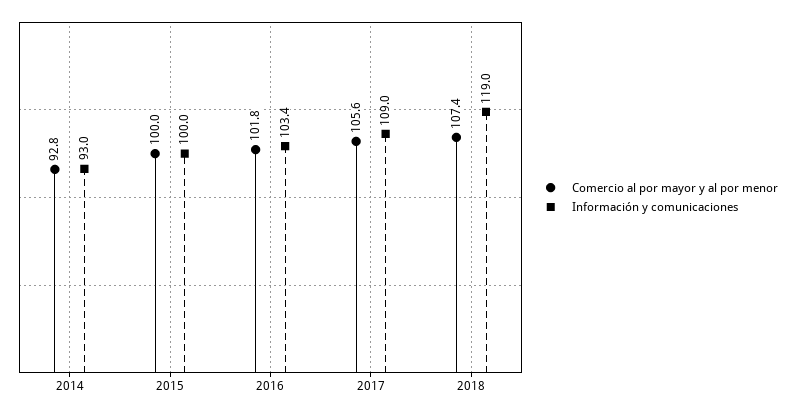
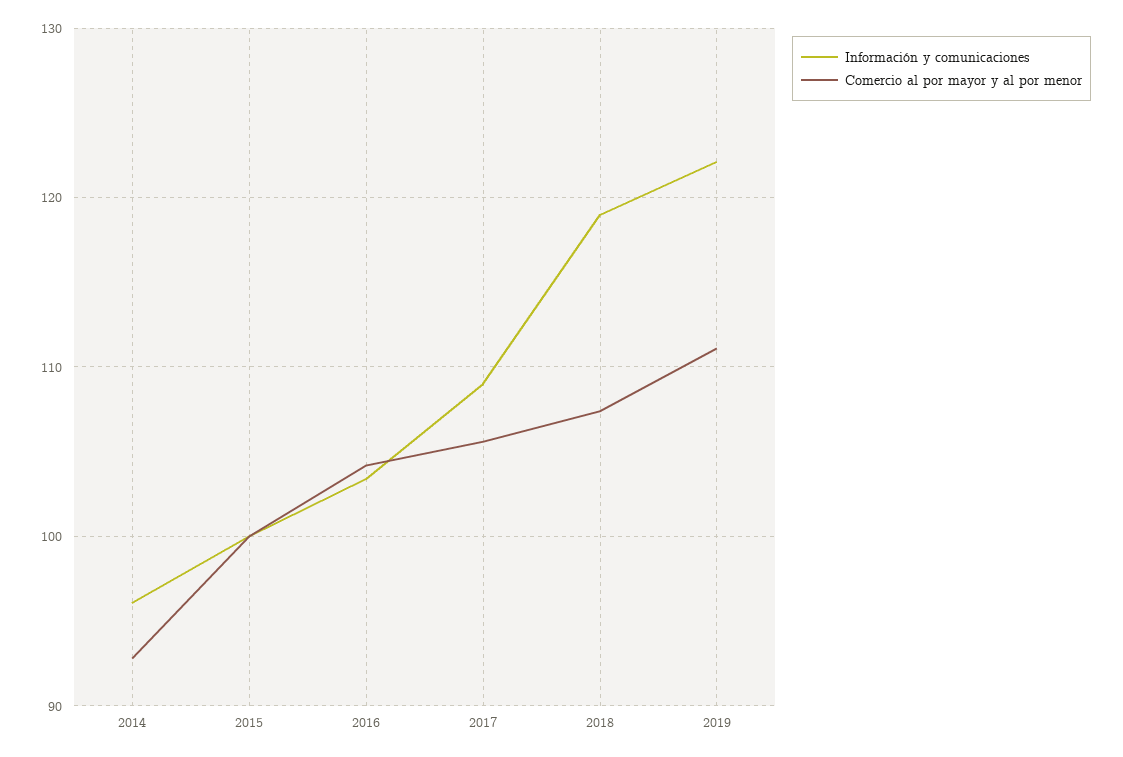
Información y comunicaciones, 2014: 93 -> 96
Comercio al por mayor y al por menor, 2016: 101.8 -> 104
Información y comunicaciones, 2019: none -> 122
Comercio al por mayor y al por menor, 2019: none -> 111

